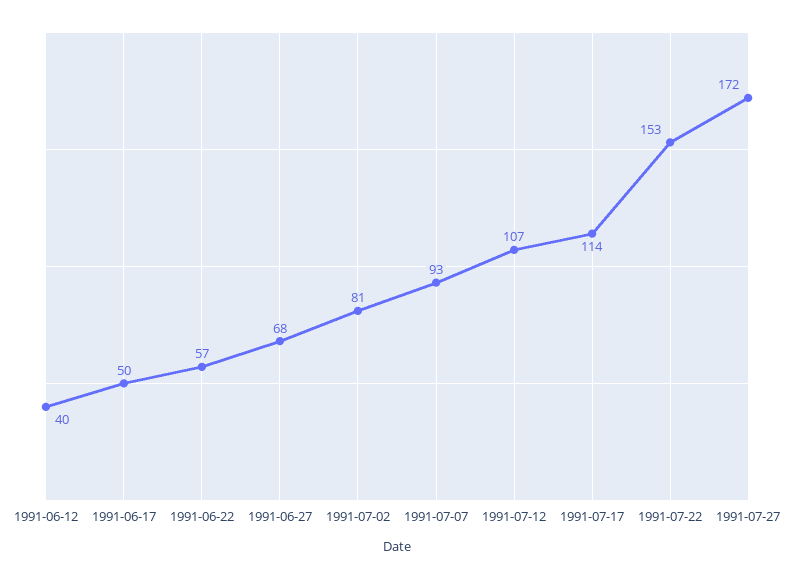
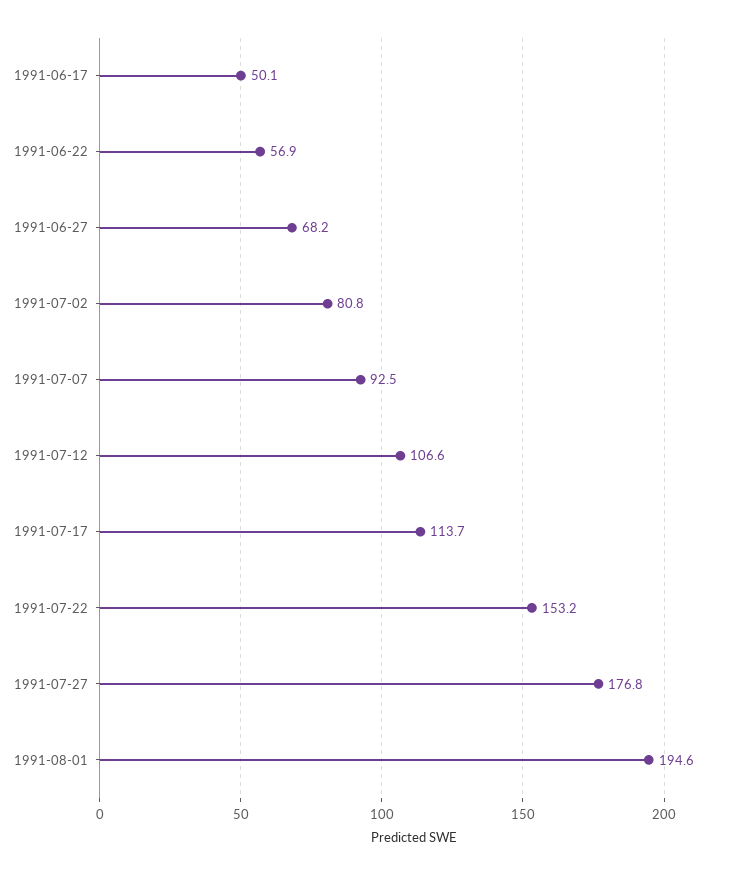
1991-06-12: 40 -> none
1991-07-27: 172 -> 176.8
1991-08-01: none -> 194.6

